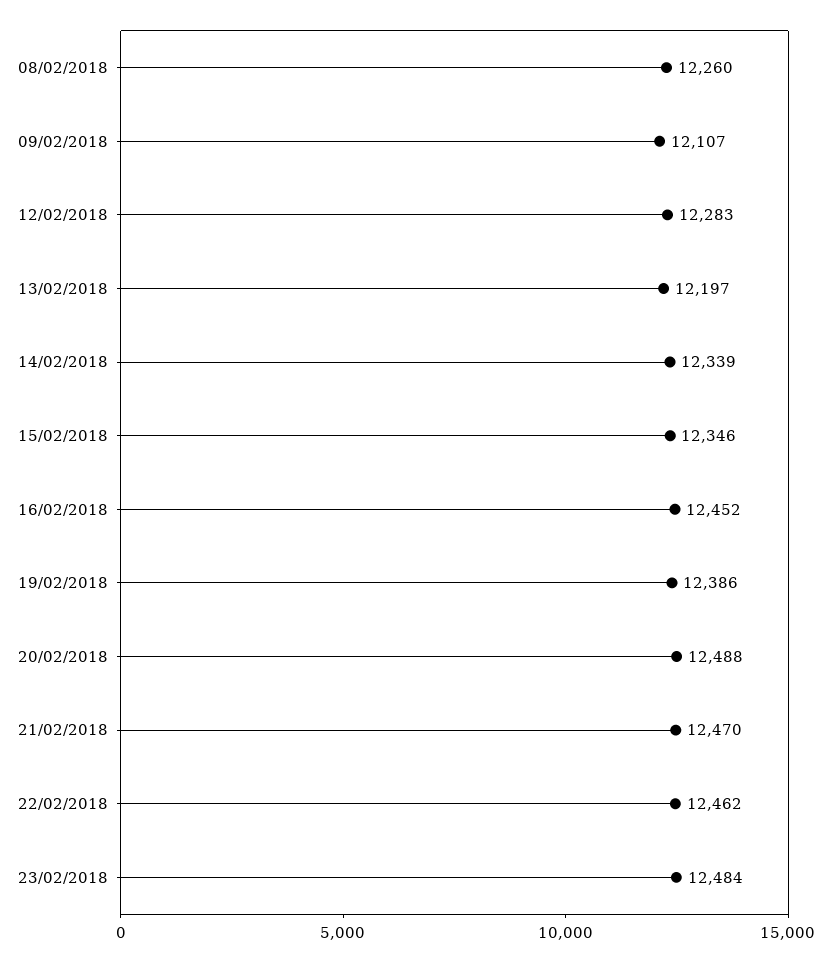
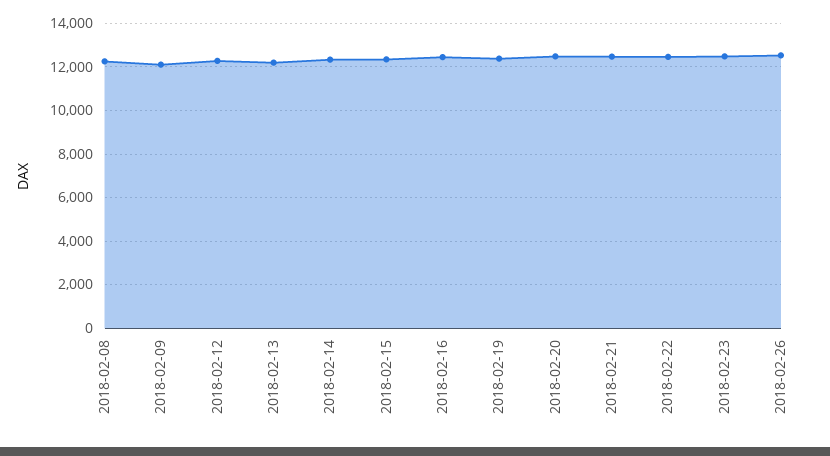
2018-02-26: none -> 12500

